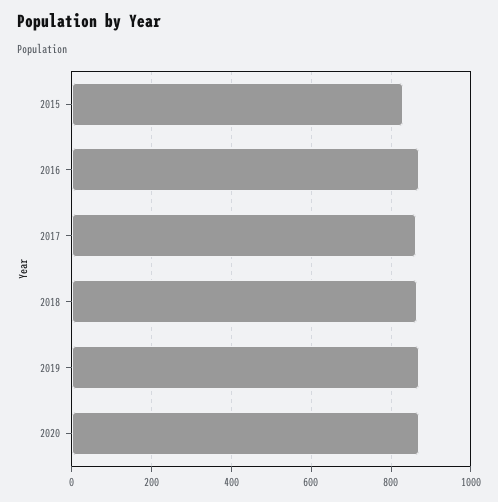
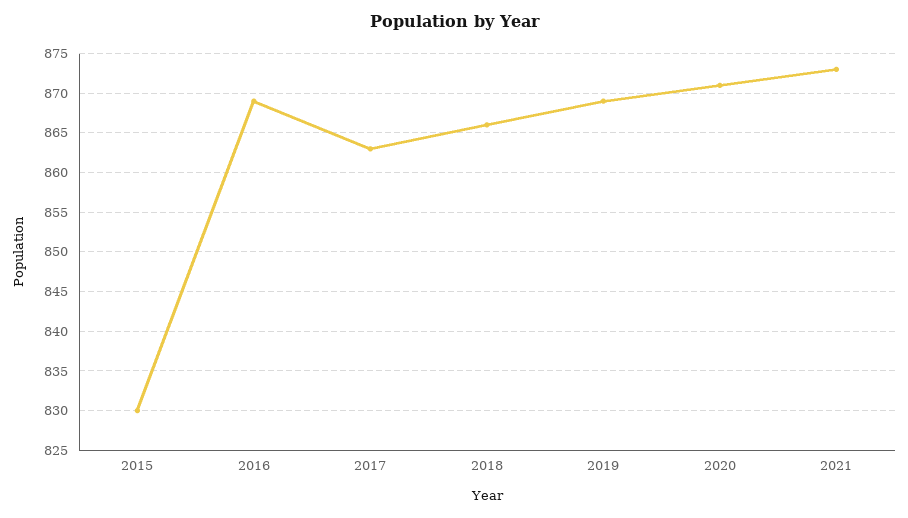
2021: none -> 873

